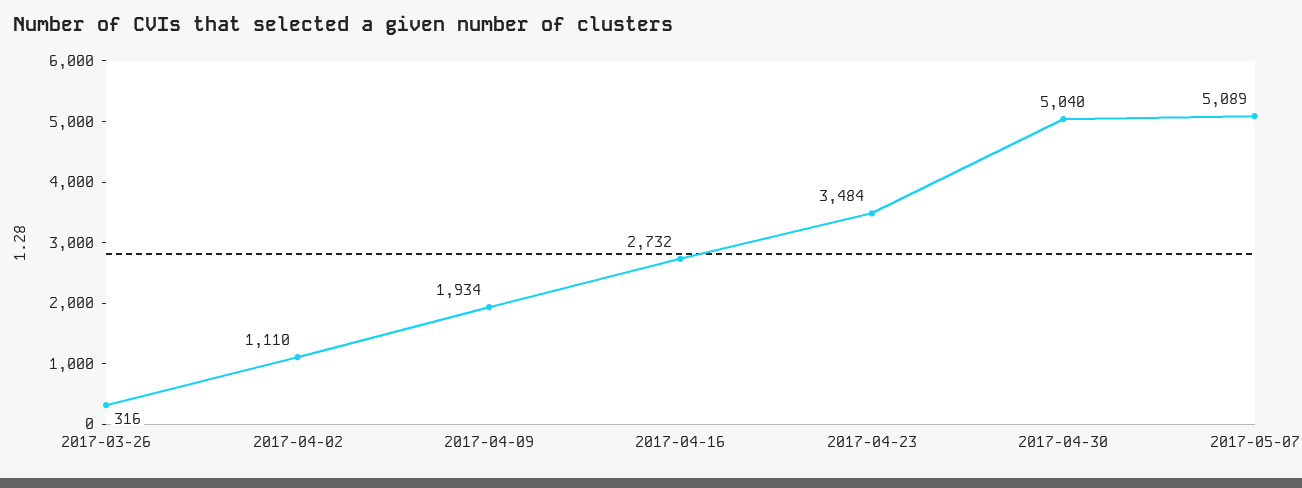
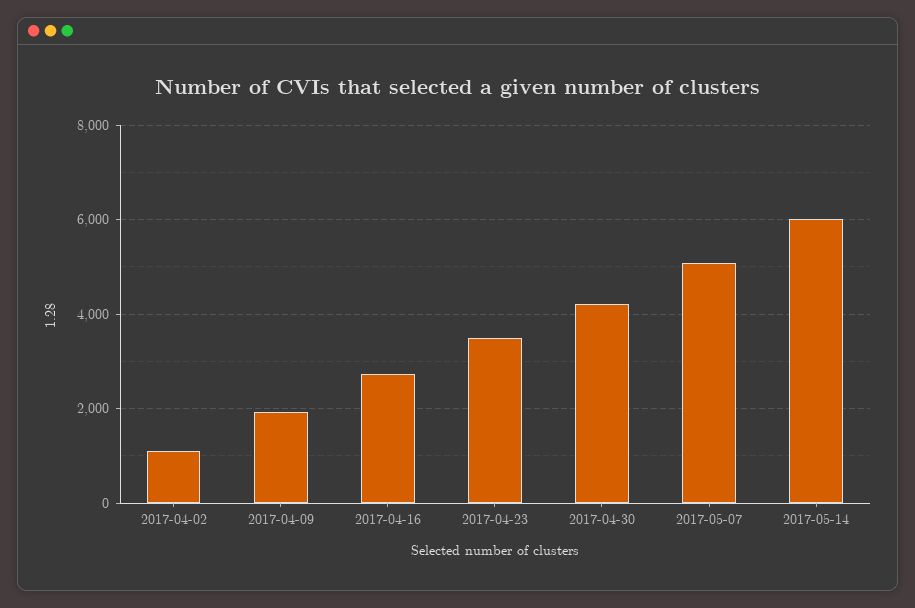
2017-03-26: 316 -> none
2017-04-30: 5040 -> 4200
2017-05-14: none -> 6000

